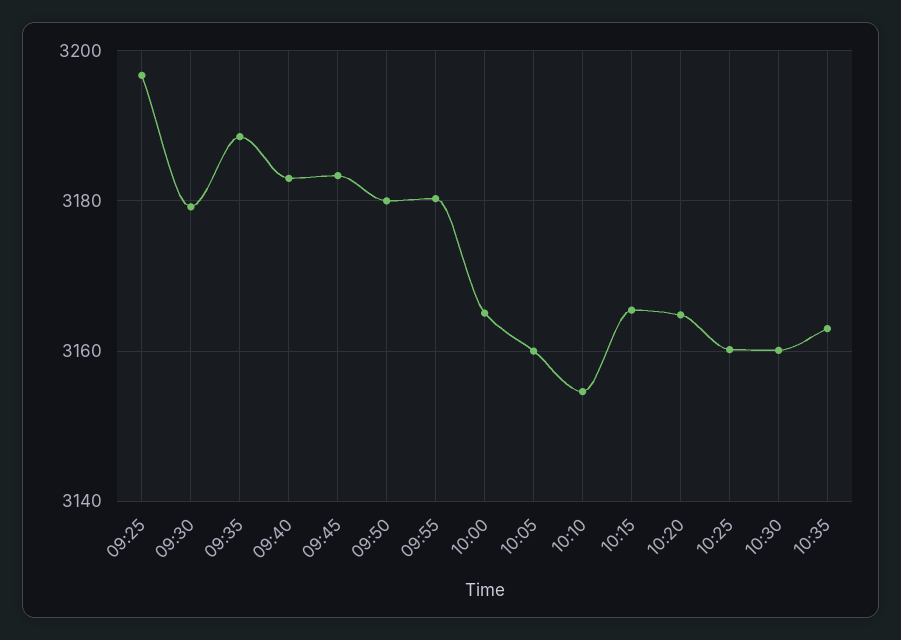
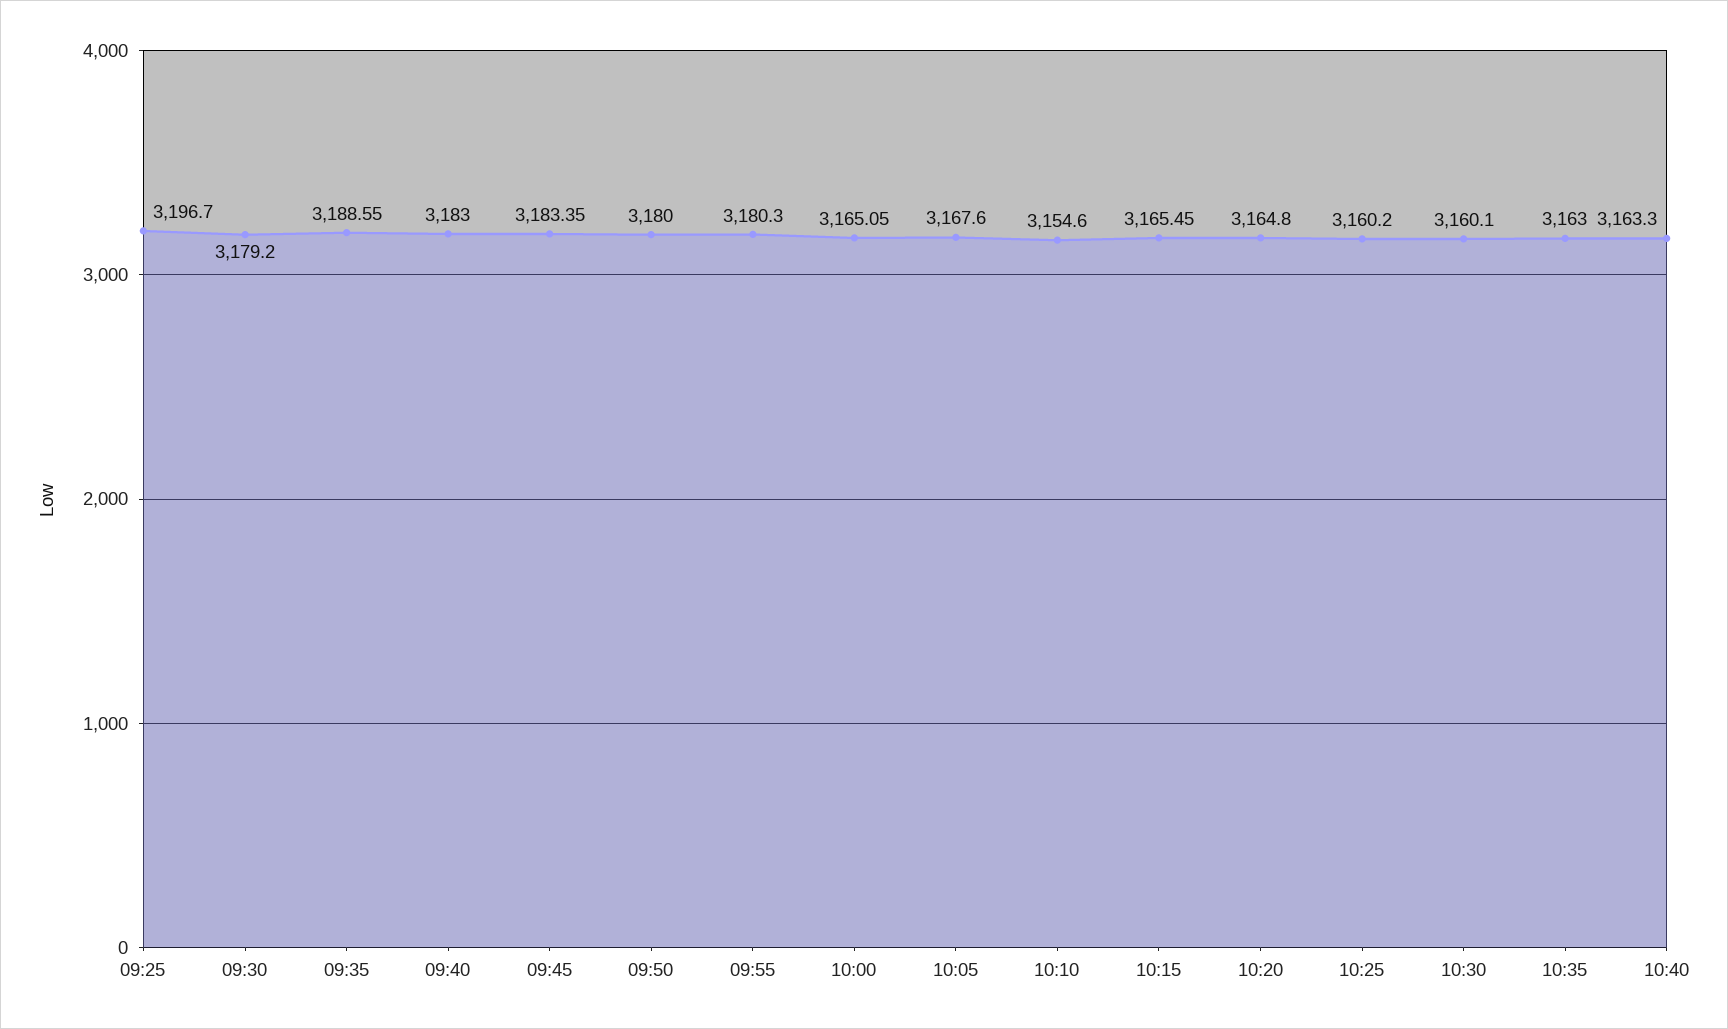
10:05: 3160 -> 3167.6
10:40: none -> 3163.3

